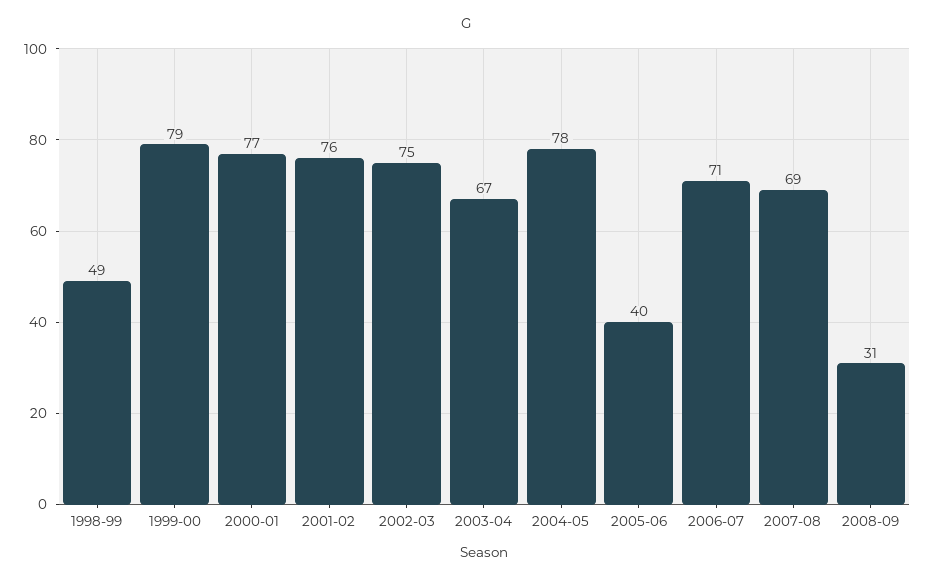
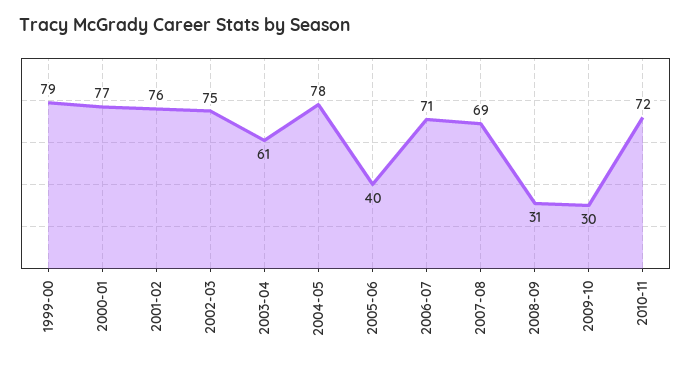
1998-99: 49 -> none
2003-04: 67 -> 61
2009-10: none -> 30
2010-11: none -> 72

